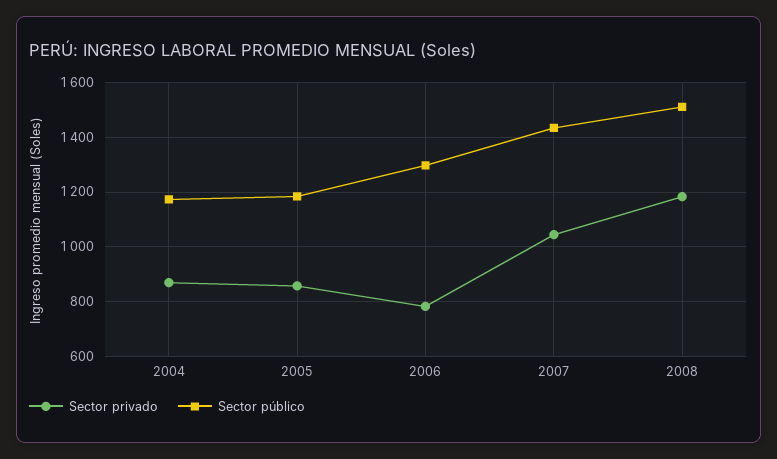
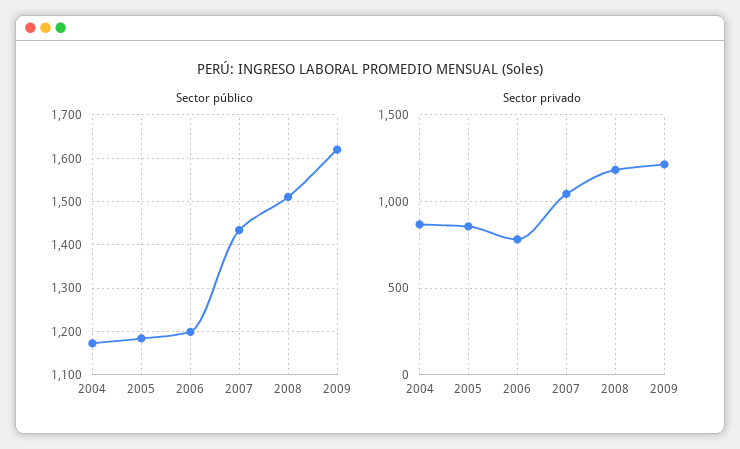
Sector público, 2006: 1300 -> 1200
Sector público, 2009: none -> 1620
Sector privado, 2009: none -> 1200

